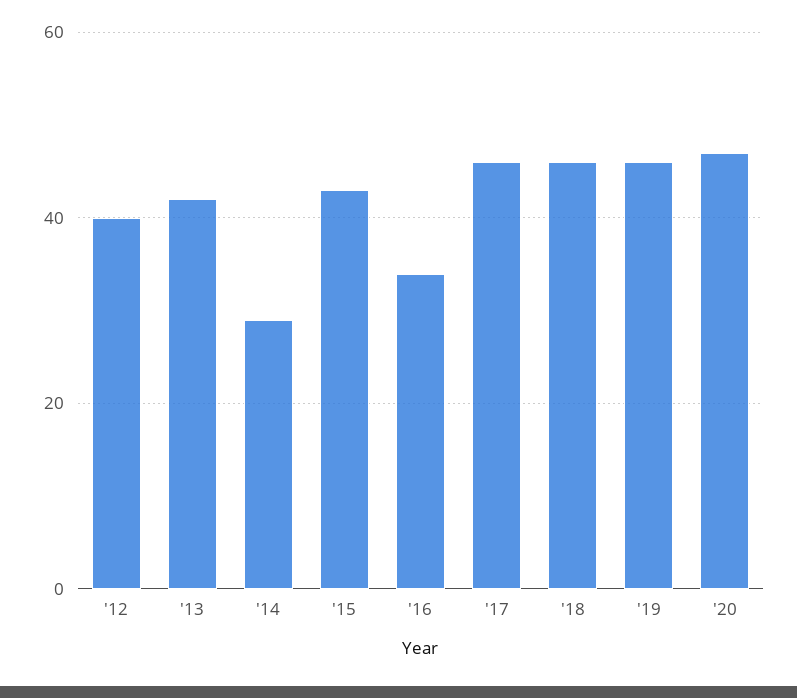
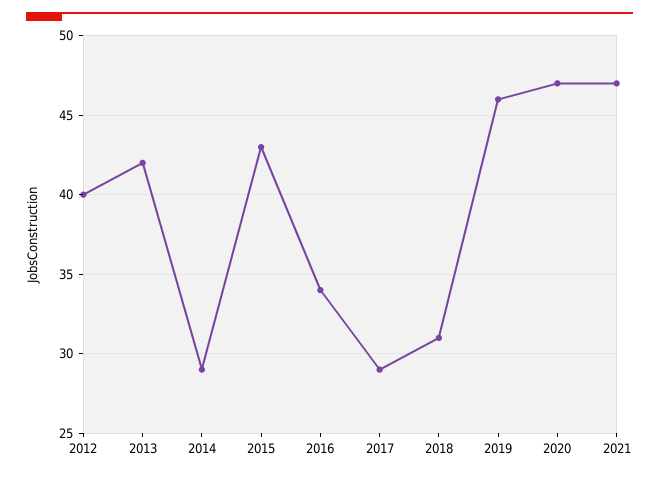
'17: 45 -> 29
'18: 45 -> 31
2021: none -> 47

